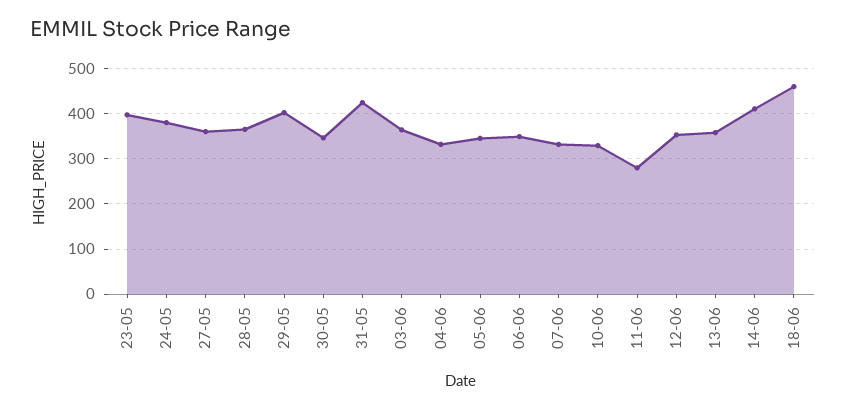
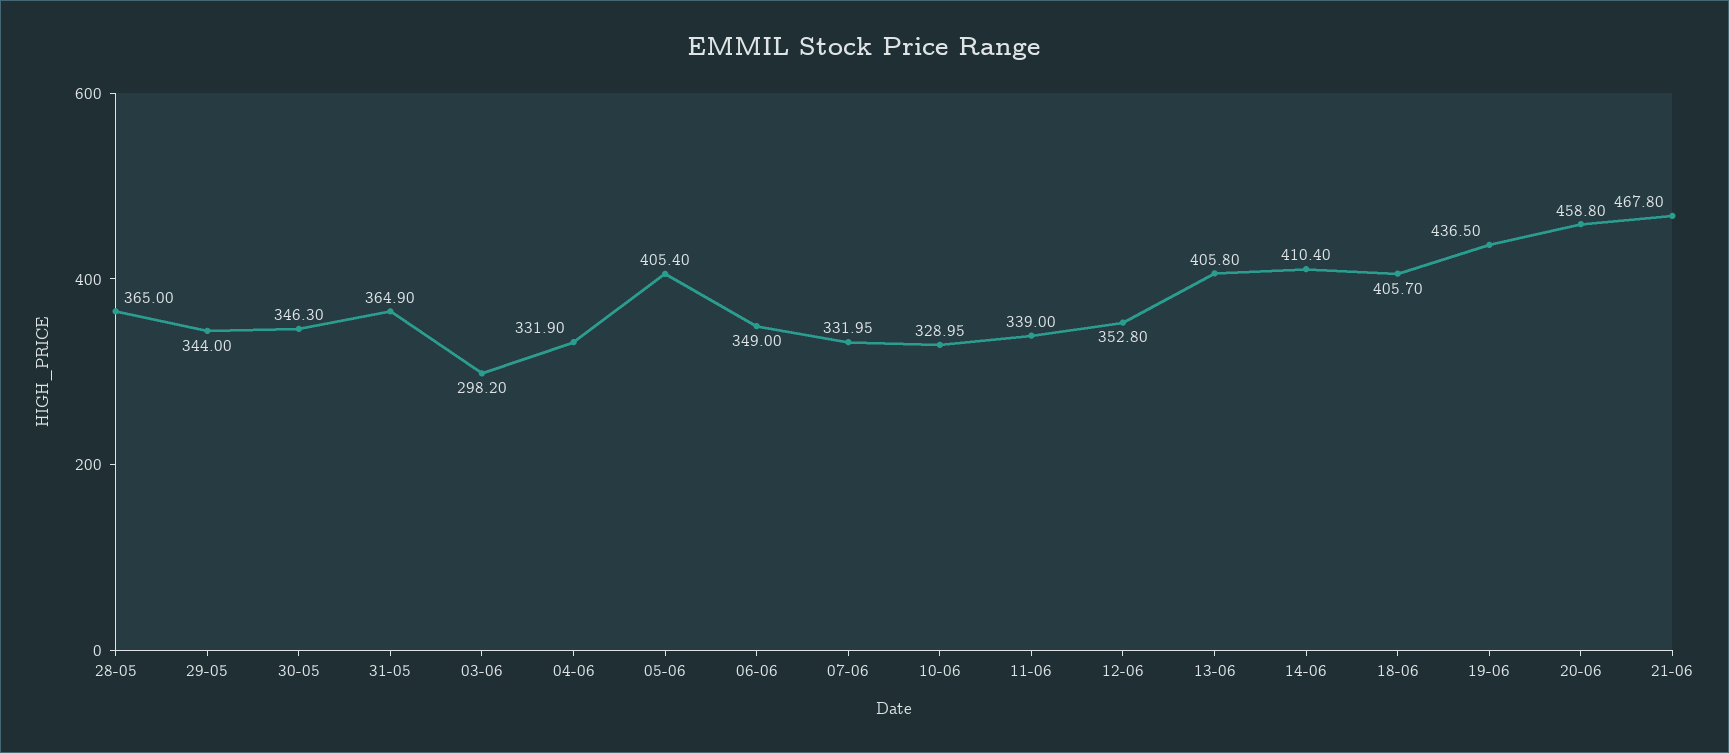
23-05: 400 -> none
24-05: 380 -> none
27-05: 360 -> none
29-05: 400 -> 344
31-05: 420 -> 364.9
03-06: 360 -> 298.2
05-06: 340 -> 405.4
11-06: 280 -> 339
13-06: 360 -> 405.8
18-06: 460 -> 405.7
19-06: none -> 436.5
20-06: none -> 458.8
21-06: none -> 467.8

